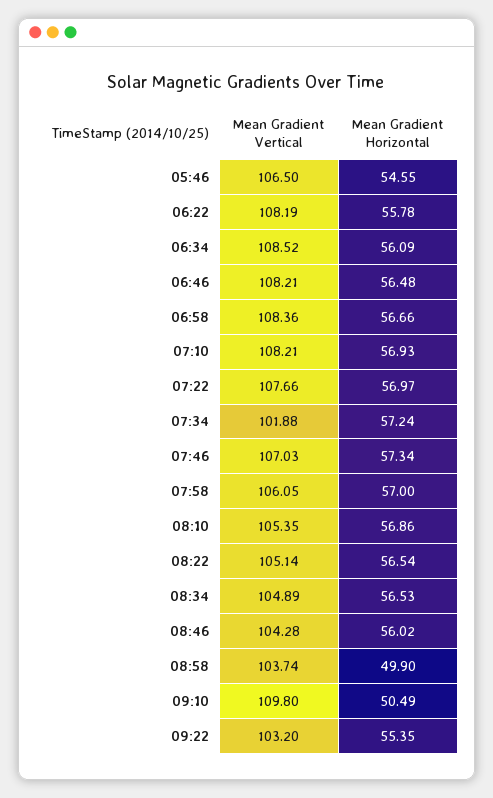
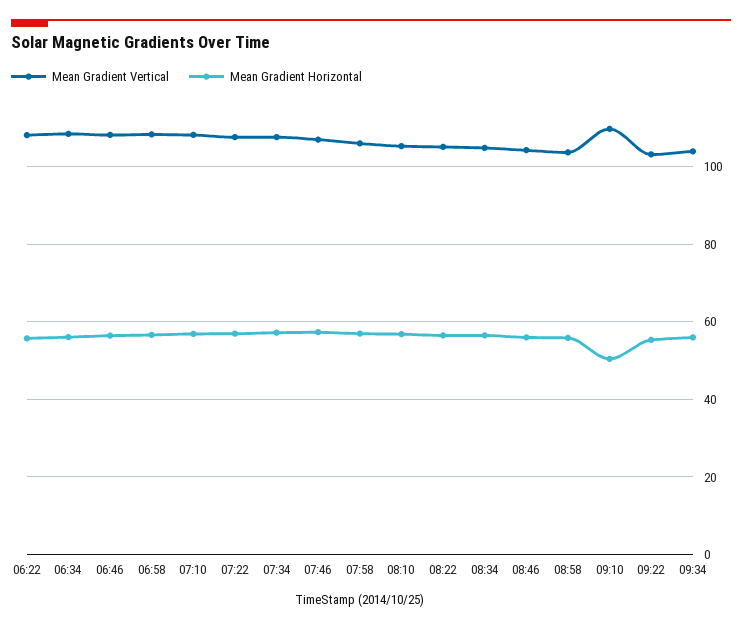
Mean Gradient Vertical, 05:46: 106.5 -> none
Mean Gradient Horizontal, 05:46: 54.55 -> none
Mean Gradient Vertical, 07:34: 101.88 -> 108
Mean Gradient Horizontal, 08:58: 49.9 -> 56
Mean Gradient Vertical, 09:34: none -> 104
Mean Gradient Horizontal, 09:34: none -> 56

